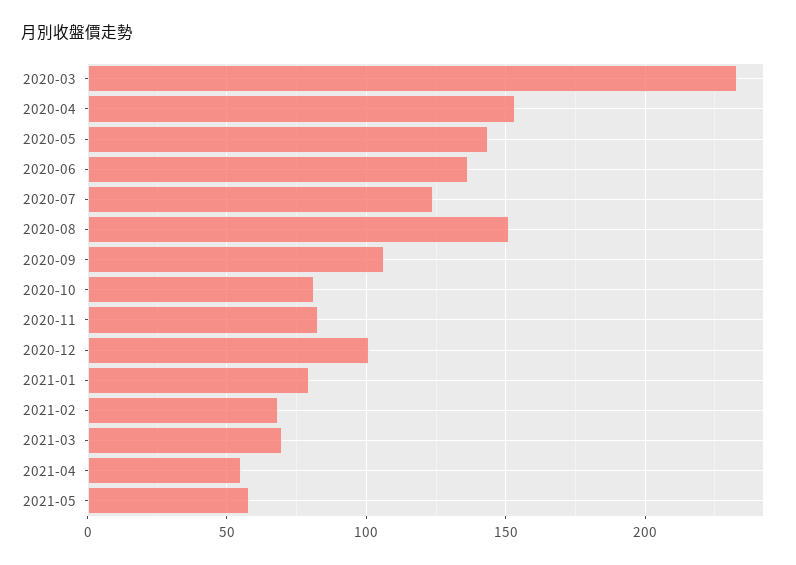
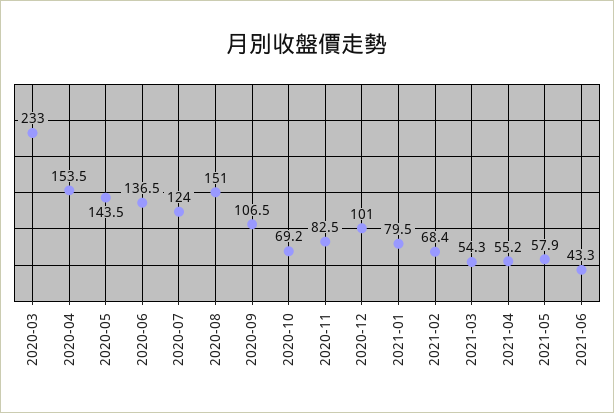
2020-10: 80 -> 69.2
2021-03: 70 -> 54.3
2021-06: none -> 43.3

